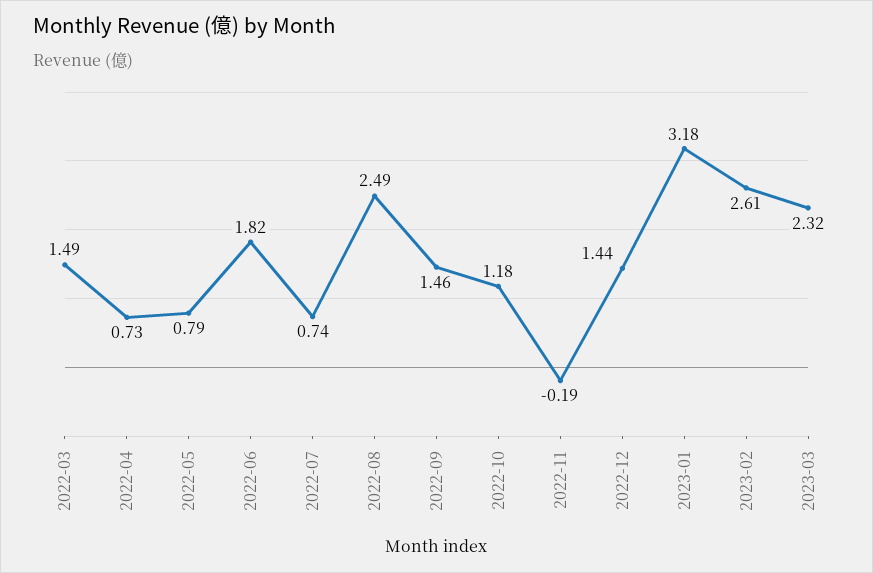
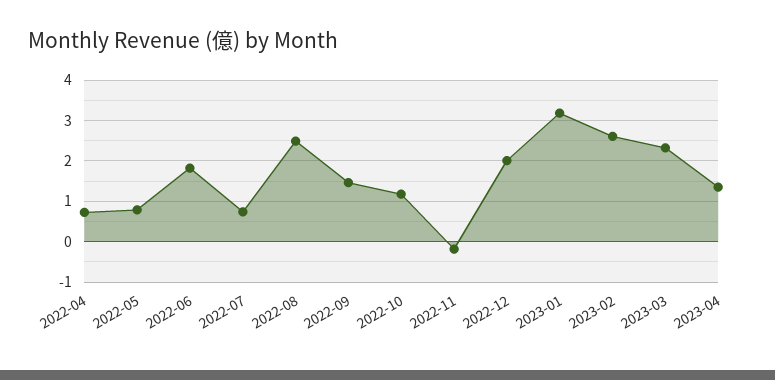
2022-03: 1.49 -> none
2022-12: 1.44 -> 2
2023-04: none -> 1.4

